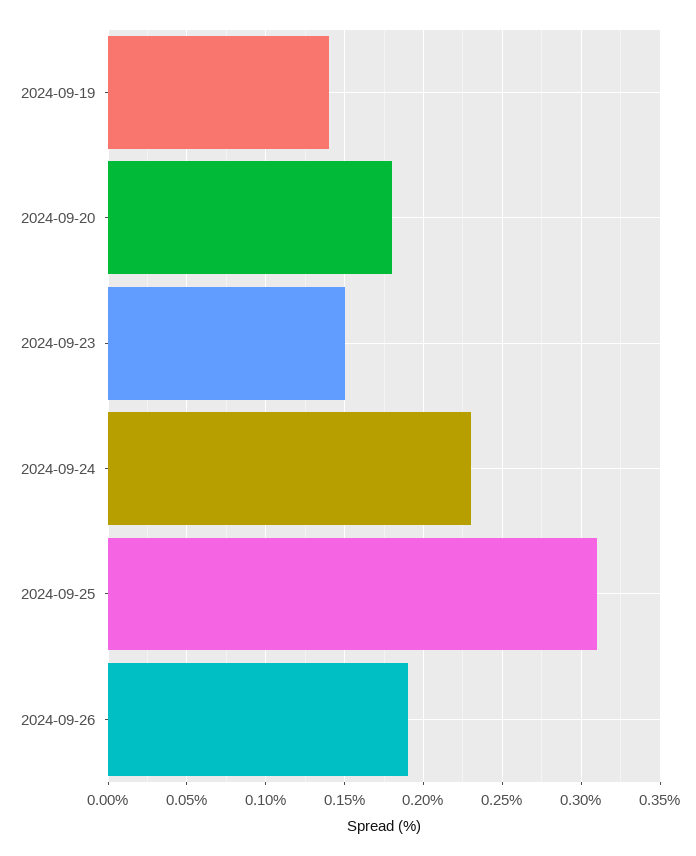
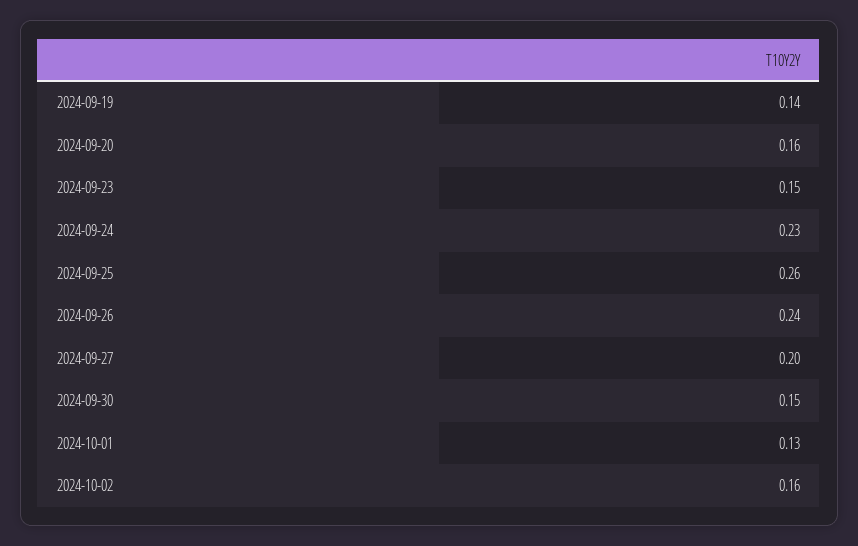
2024-09-20: 0.18 -> 0.16
2024-09-25: 0.31 -> 0.26
2024-09-26: 0.19 -> 0.24
2024-09-27: none -> 0.2
2024-09-30: none -> 0.15
2024-10-01: none -> 0.13
2024-10-02: none -> 0.16

